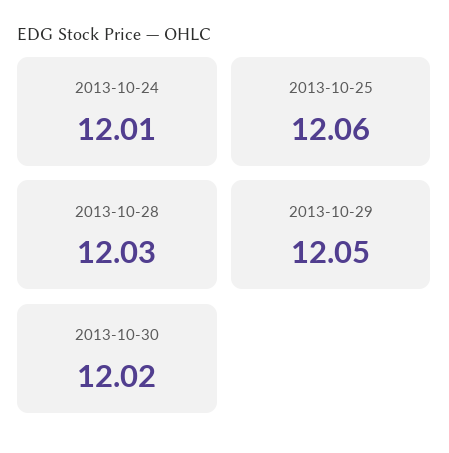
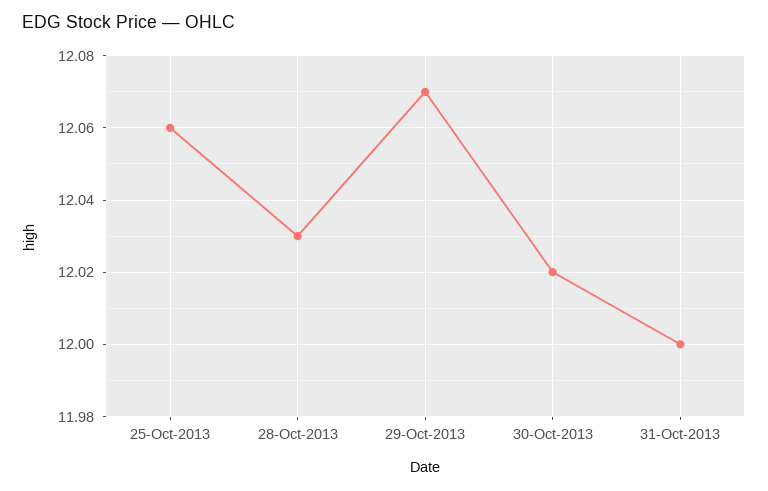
2013-10-24: 12.01 -> none
2013-10-29: 12.05 -> 12.07
31-Oct-2013: none -> 12

